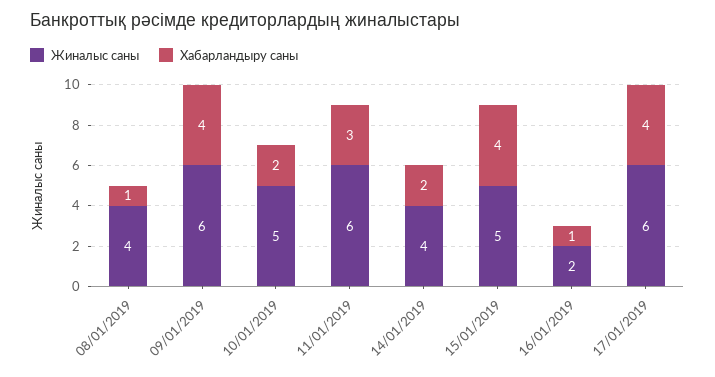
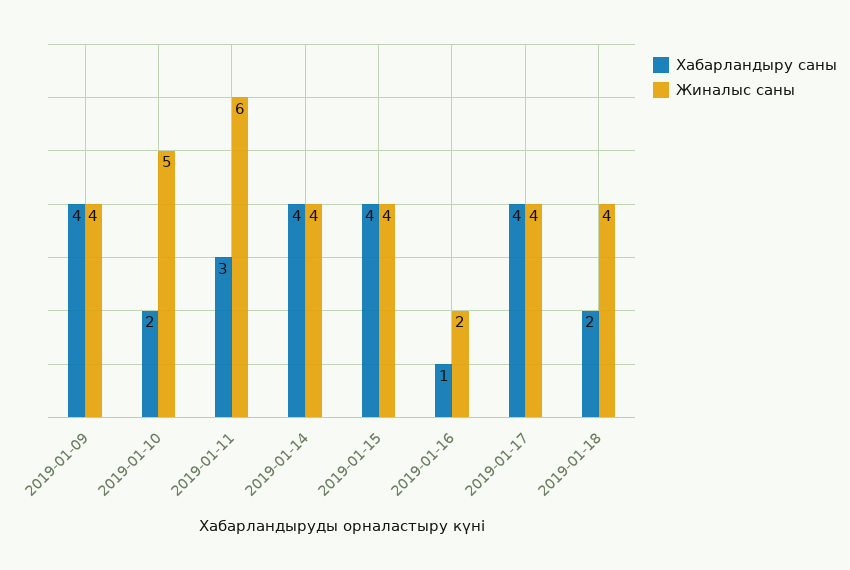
Жиналыс саны, 08/01/2019: 4 -> none
Хабарландыру саны, 08/01/2019: 1 -> none
Жиналыс саны, 09/01/2019: 6 -> 4
Хабарландыру саны, 14/01/2019: 2 -> 4
Жиналыс саны, 15/01/2019: 5 -> 4
Жиналыс саны, 17/01/2019: 6 -> 4
Хабарландыру саны, 2019-01-18: none -> 2
Жиналыс саны, 2019-01-18: none -> 4

